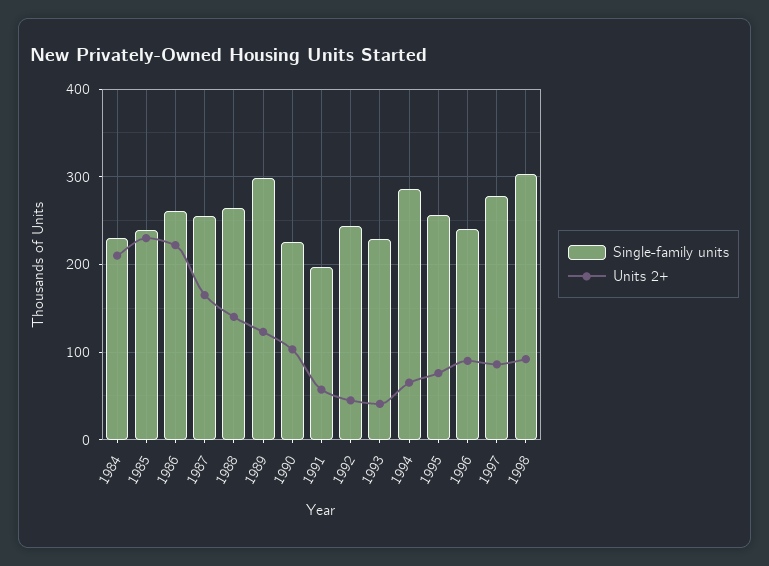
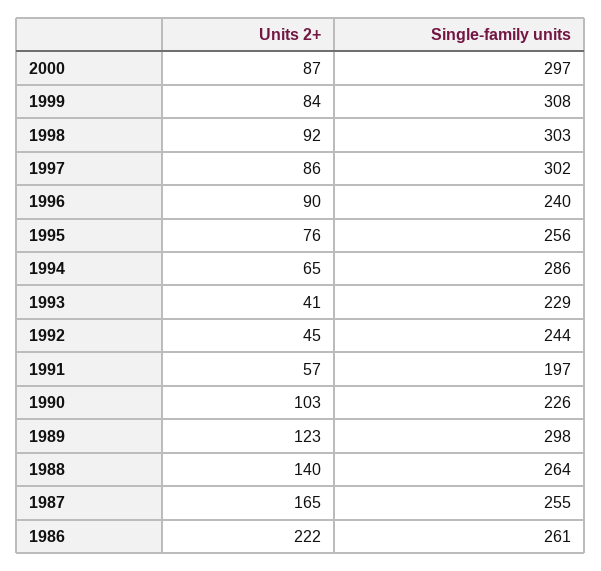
Single-family units, 1984: 230 -> none
Units 2+, 1984: 210 -> none
Single-family units, 1985: 240 -> none
Units 2+, 1985: 230 -> none
Single-family units, 1997: 280 -> 302
Units 2+, 2000: none -> 87
Single-family units, 2000: none -> 297
Units 2+, 1999: none -> 84
Single-family units, 1999: none -> 308

